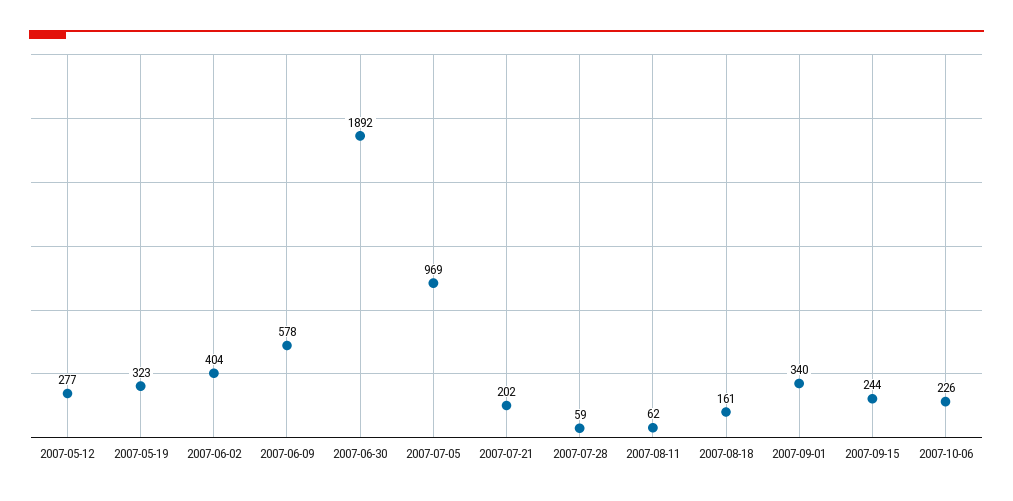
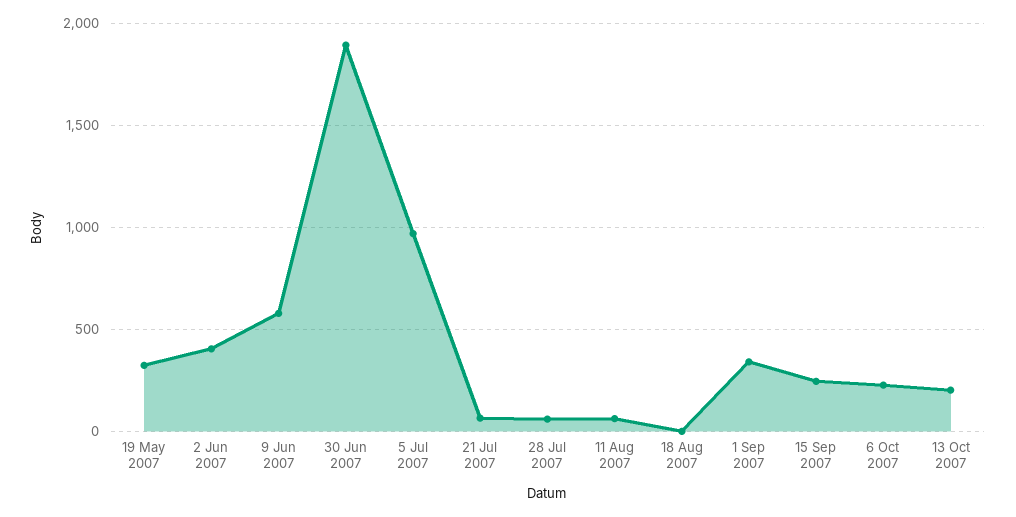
2007-05-12: 277 -> none
2007-07-21: 202 -> 50
2007-08-18: 161 -> 0
13 Oct 2007: none -> 200

